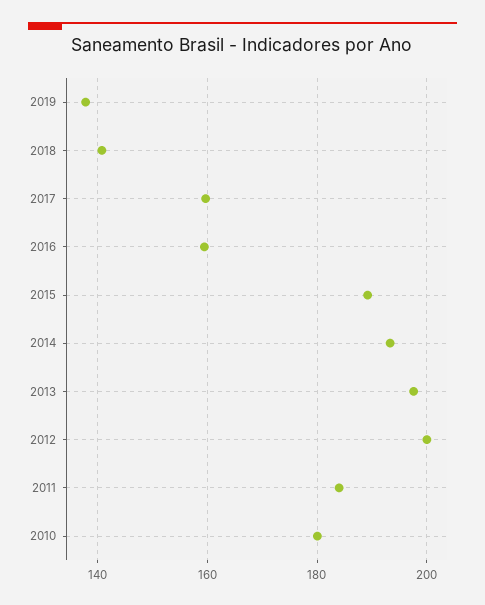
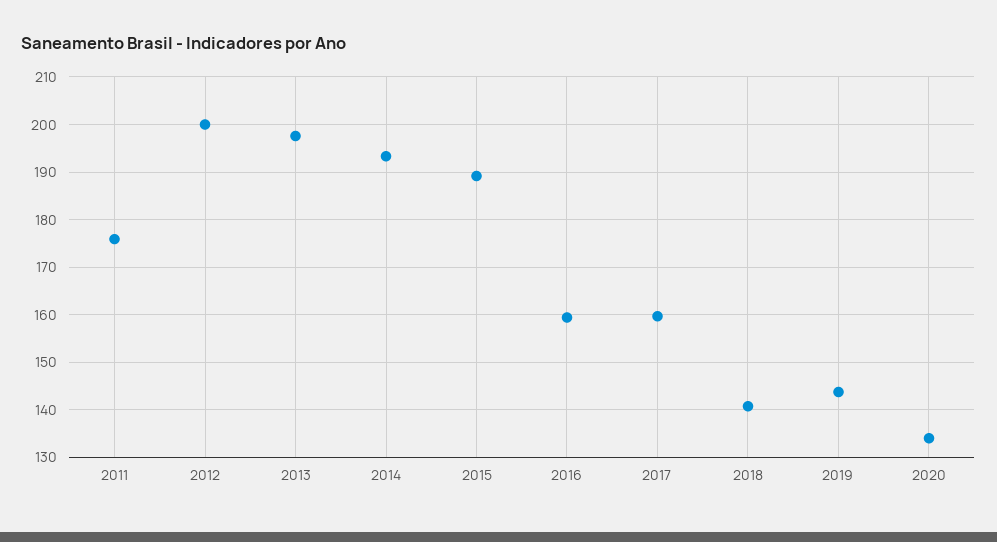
2019: 138 -> 144
2011: 184 -> 176
2010: 180 -> none
2020: none -> 134

